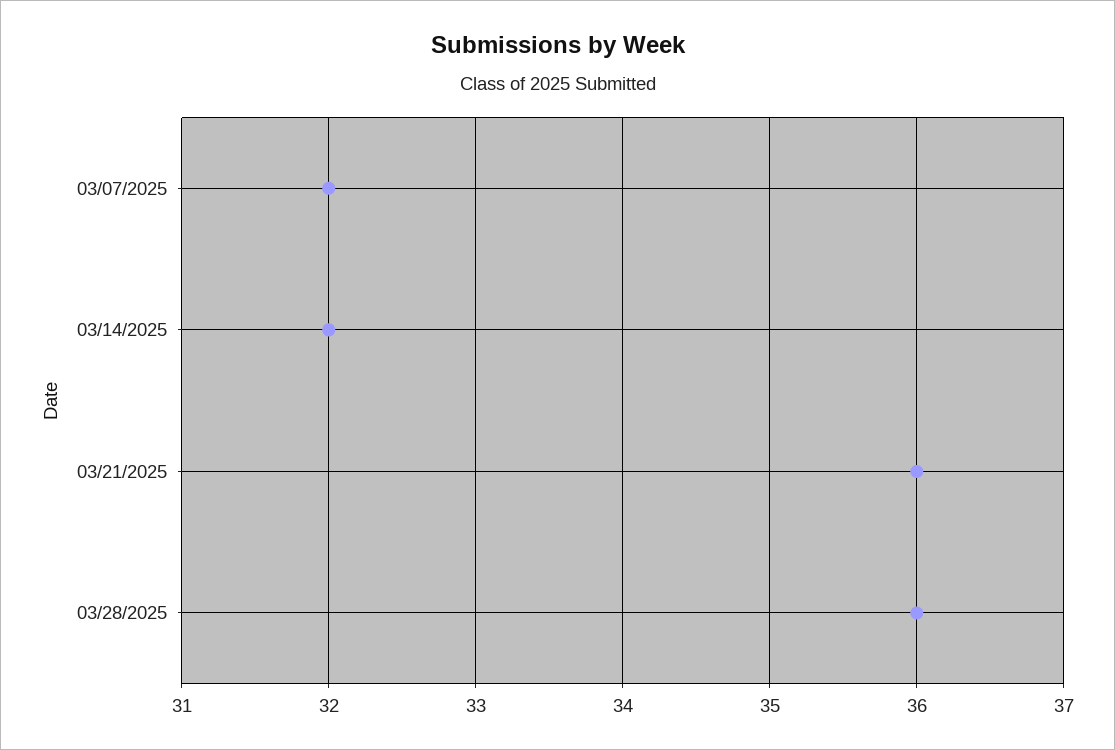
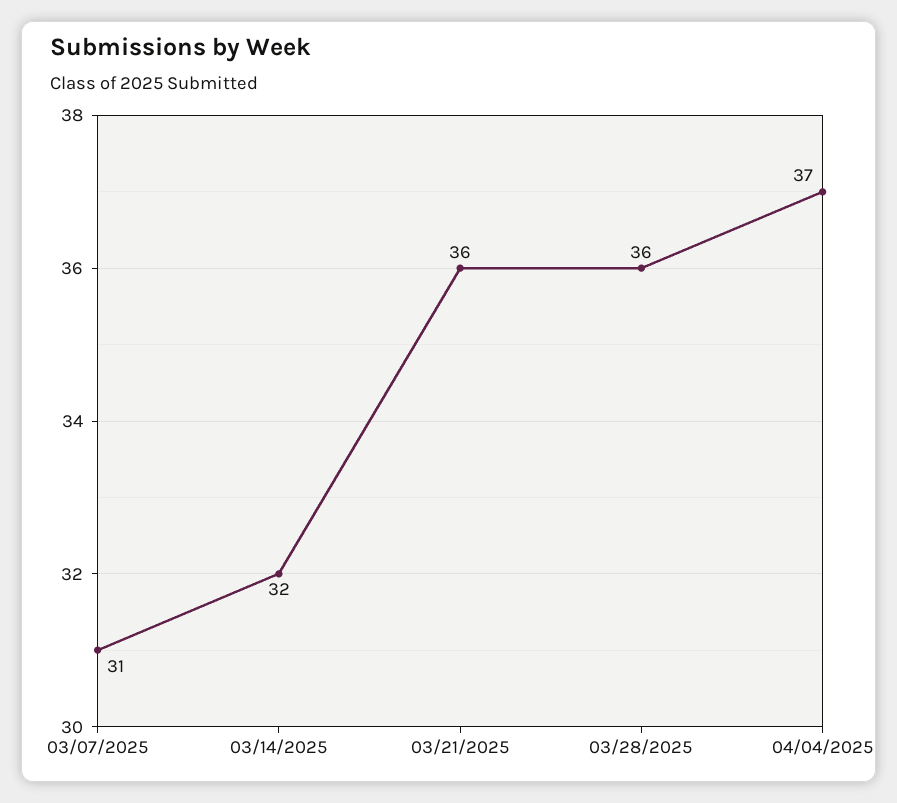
03/07/2025: 32 -> 31
04/04/2025: none -> 37

